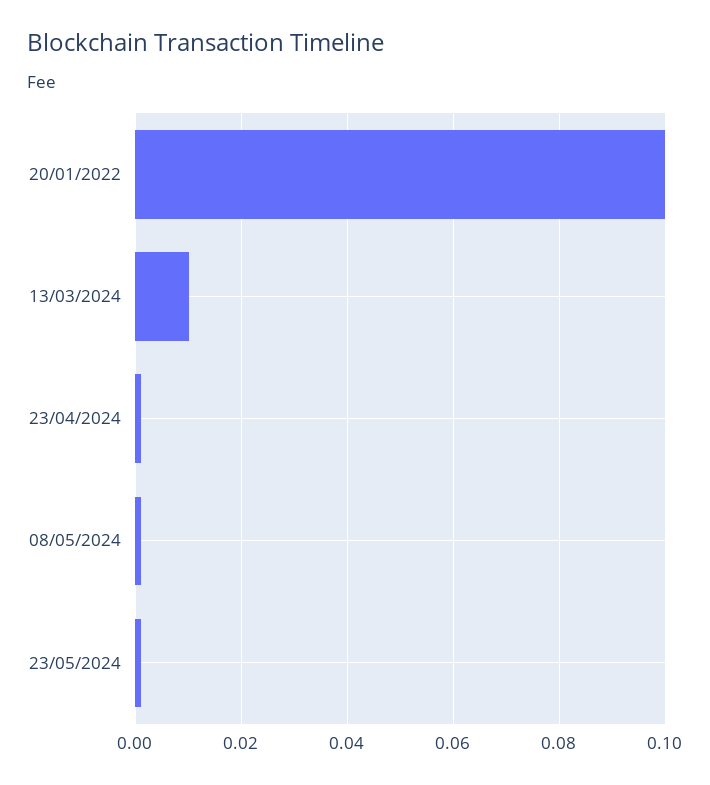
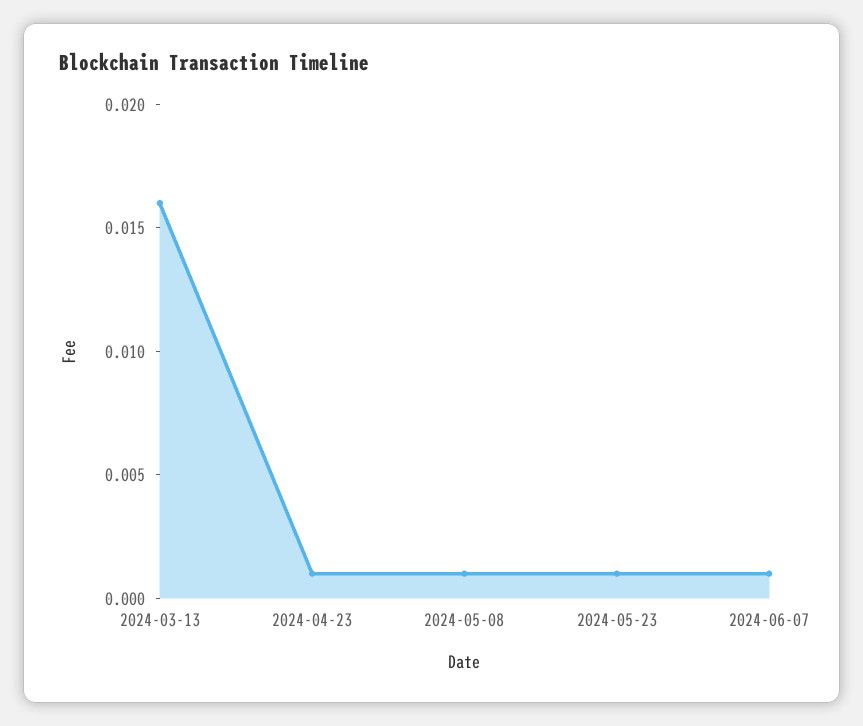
20/01/2022: 0.1 -> none
13/03/2024: 0.01 -> 0.016
2024-06-07: none -> 0.001

